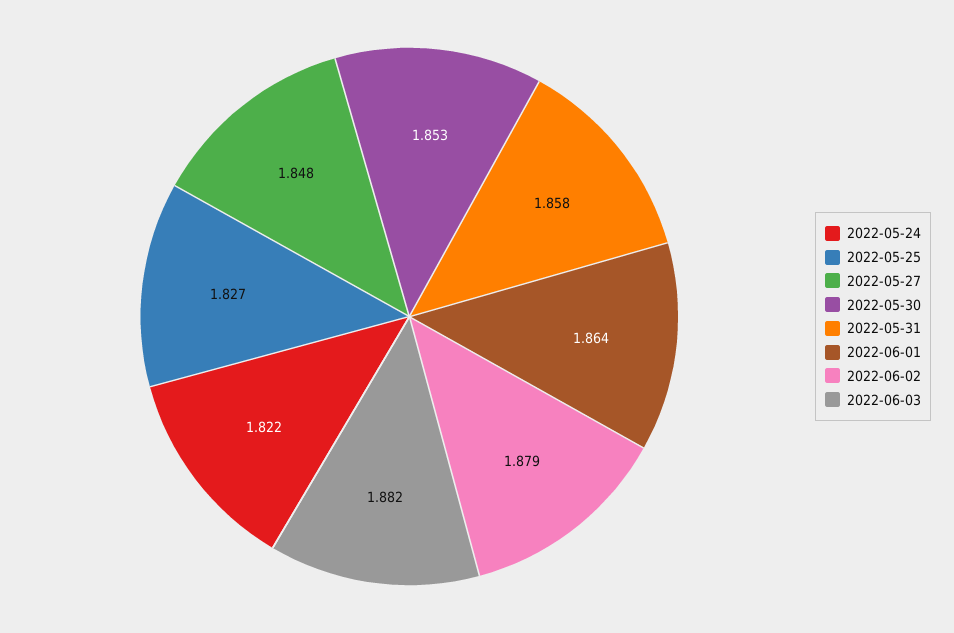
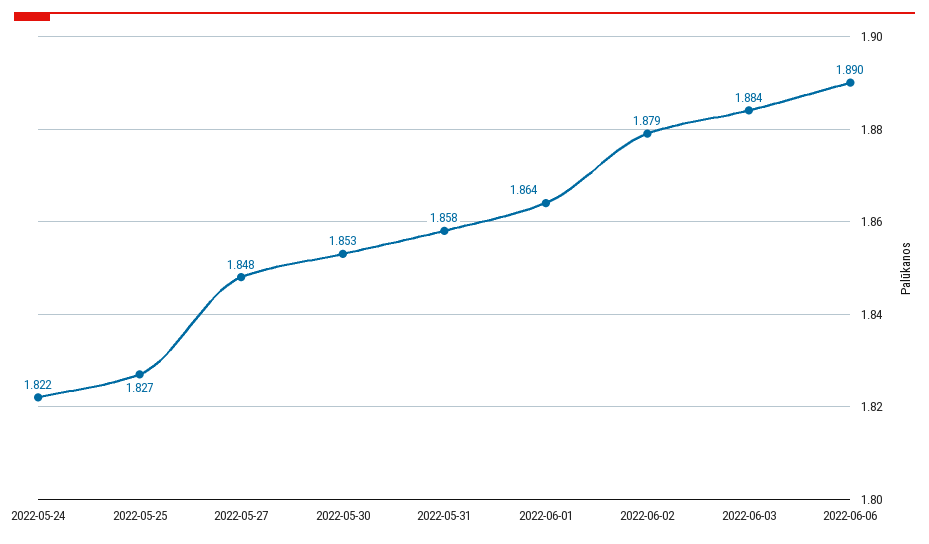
2022-06-03: 1.882 -> 1.884
2022-06-06: none -> 1.89

